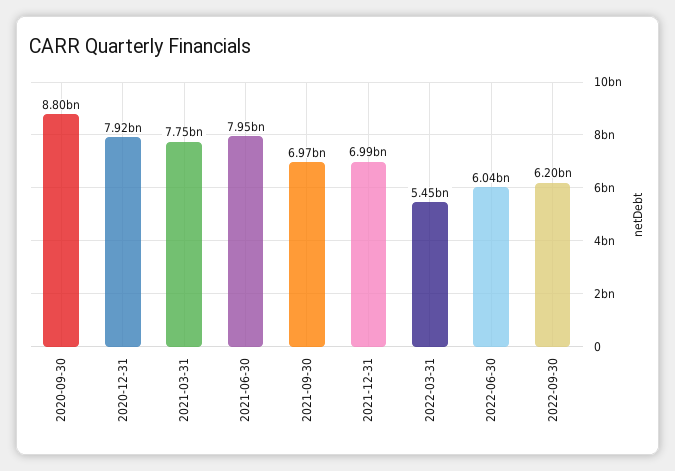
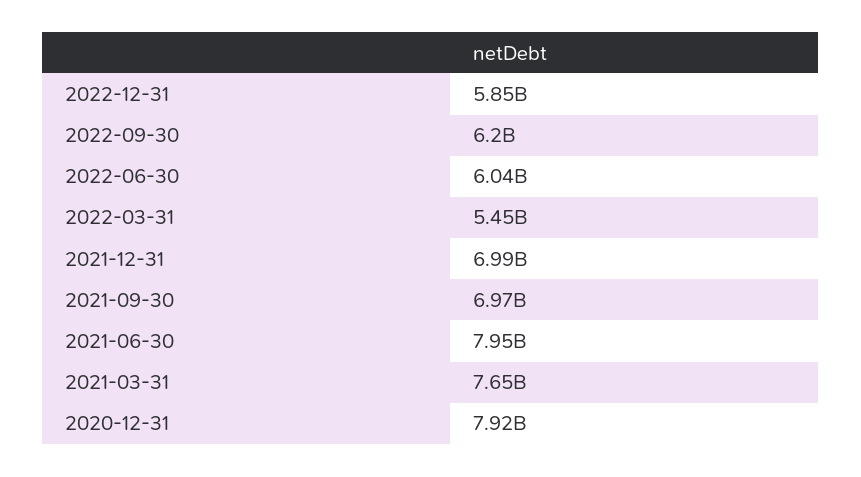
2020-09-30: 8800000000 -> none
2021-03-31: 7750000000 -> 7650000000
2022-12-31: none -> 5850000000

